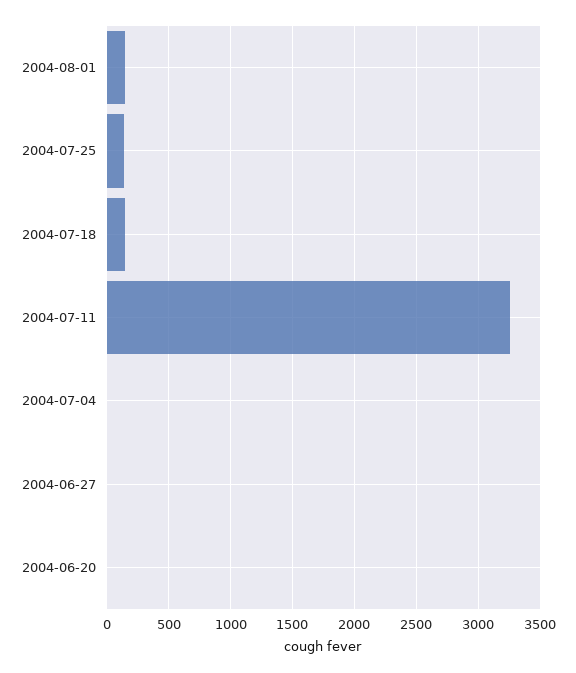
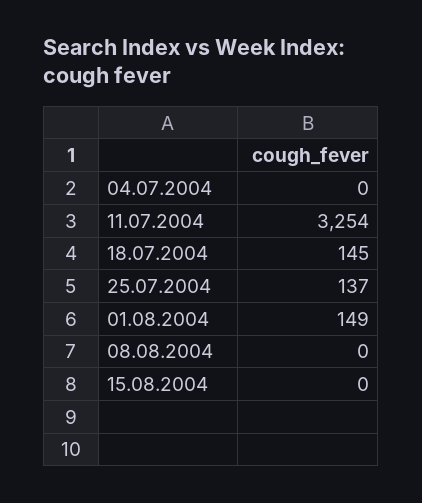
2004-06-27: 0 -> none
2004-06-20: 0 -> none
08.08.2004: none -> 0
15.08.2004: none -> 0

